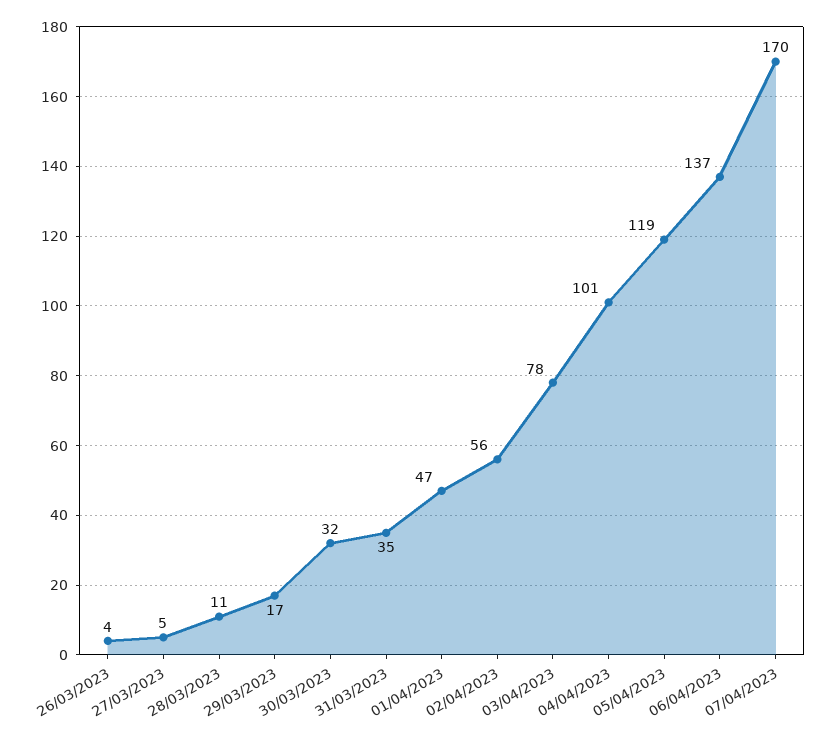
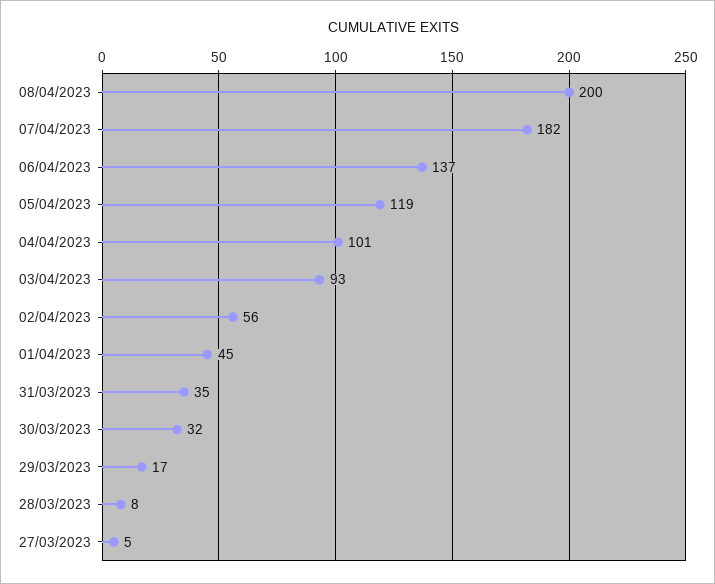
26/03/2023: 4 -> none
28/03/2023: 11 -> 8
01/04/2023: 47 -> 45
03/04/2023: 78 -> 93
07/04/2023: 170 -> 182
08/04/2023: none -> 200

